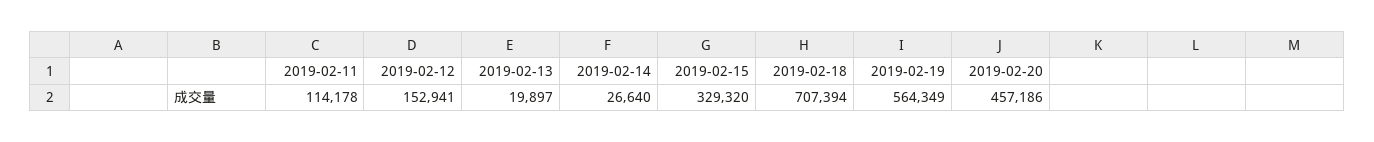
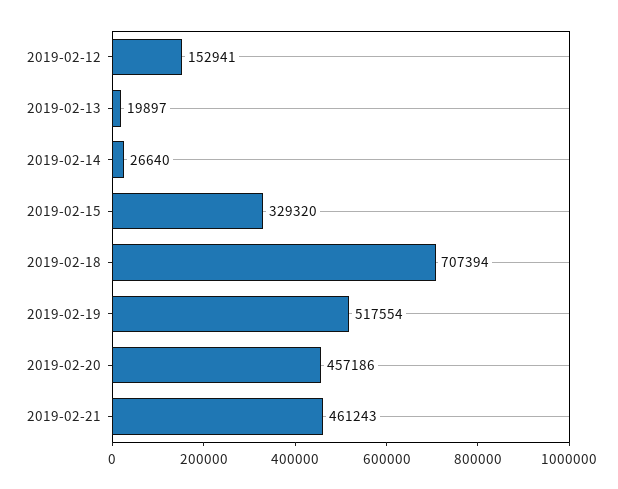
2019-02-11: 114178 -> none
2019-02-19: 564349 -> 517554
2019-02-21: none -> 461243

